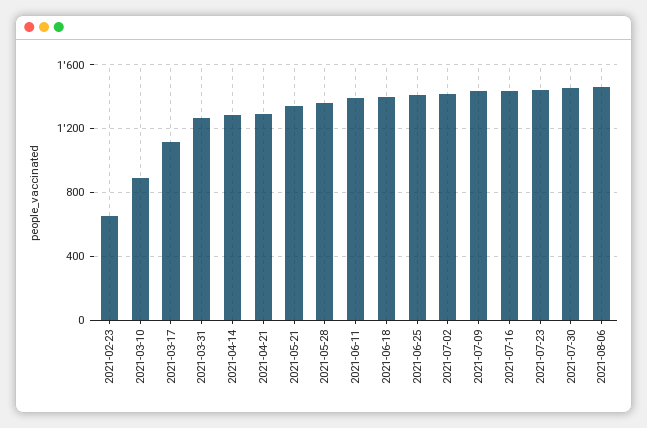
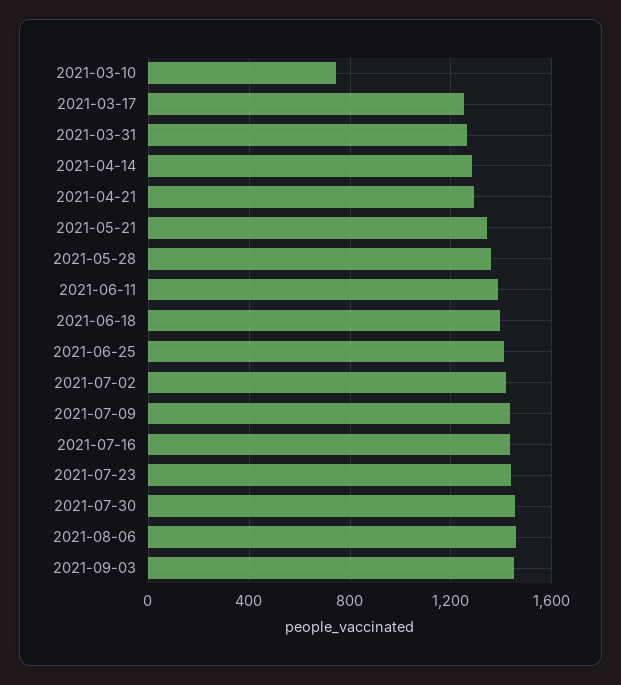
2021-02-23: 650 -> none
2021-03-10: 900 -> 750
2021-03-17: 1100 -> 1250
2021-09-03: none -> 1450

